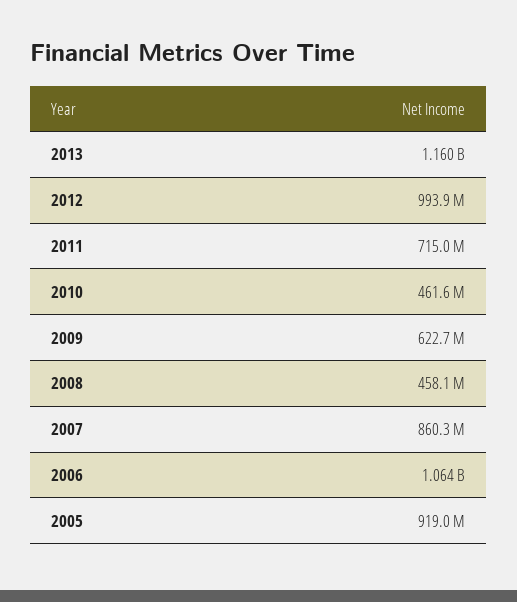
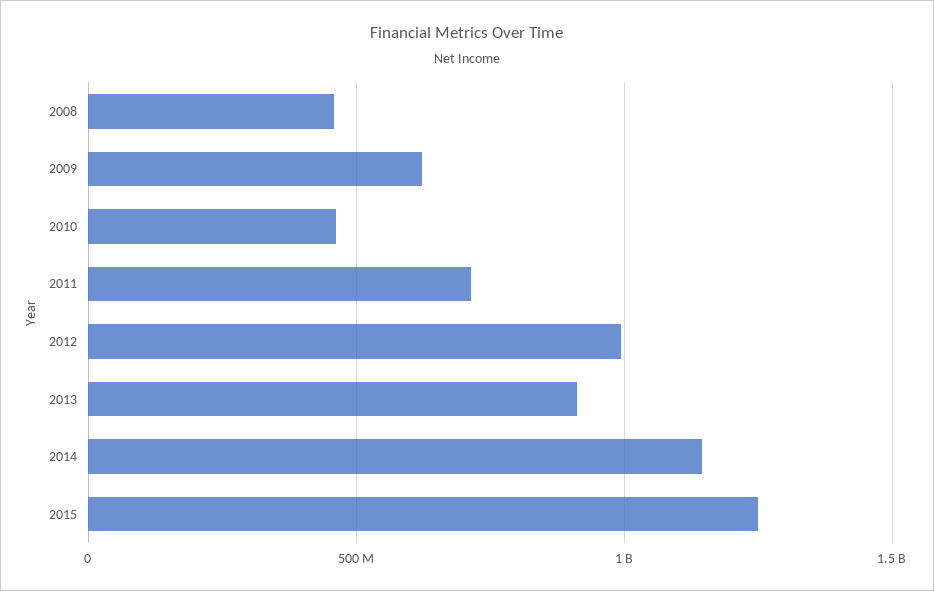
2013: 1160000000 -> 900000000
2007: 860300000 -> none
2006: 1064000000 -> none
2005: 919000000 -> none
2014: none -> 1150000000
2015: none -> 1250000000

